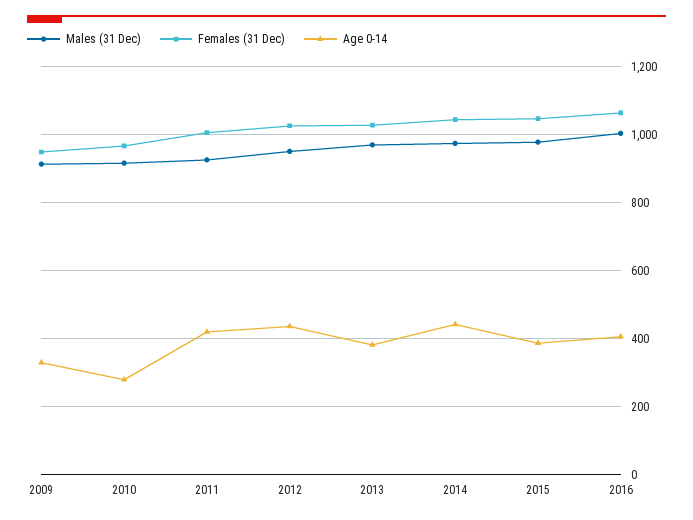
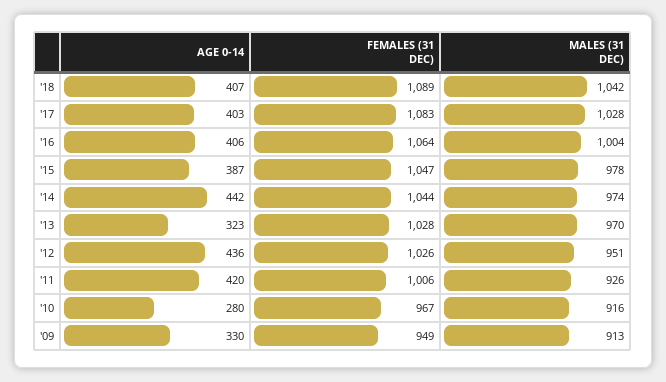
Age 0-14, 2013: 380 -> 323
Age 0-14, '18: none -> 407
Females (31 Dec), '18: none -> 1089
Males (31 Dec), '18: none -> 1042
Age 0-14, '17: none -> 403
Females (31 Dec), '17: none -> 1083
Males (31 Dec), '17: none -> 1028

